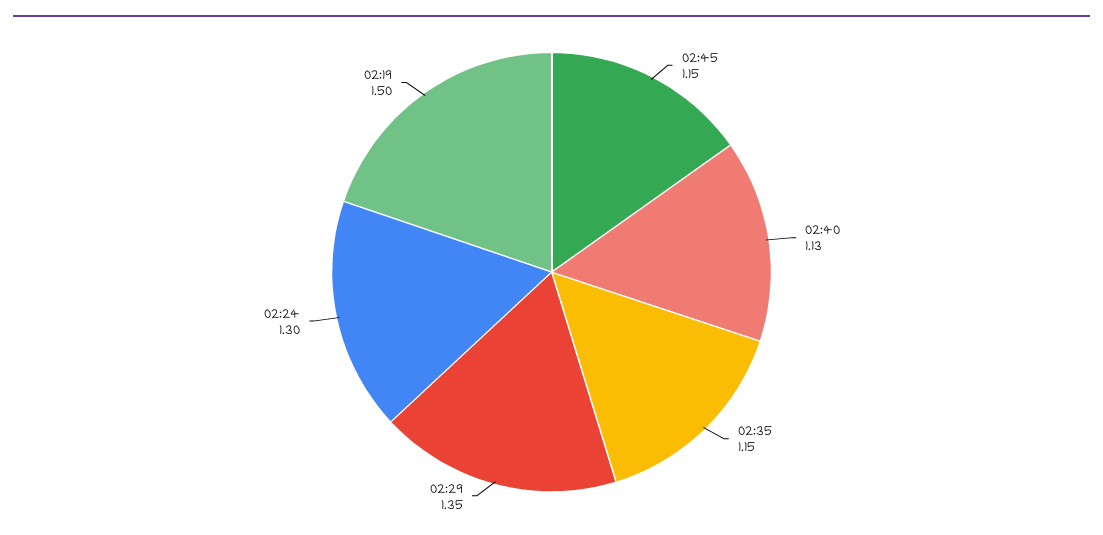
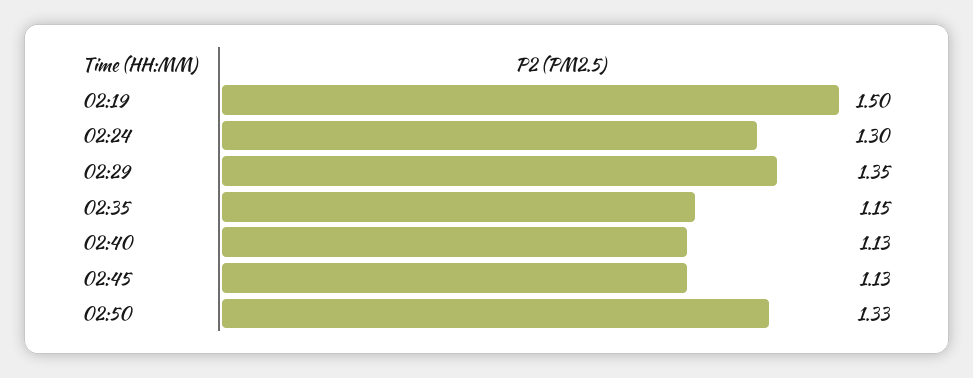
02:45: 1.15 -> 1.13
02:50: none -> 1.33

